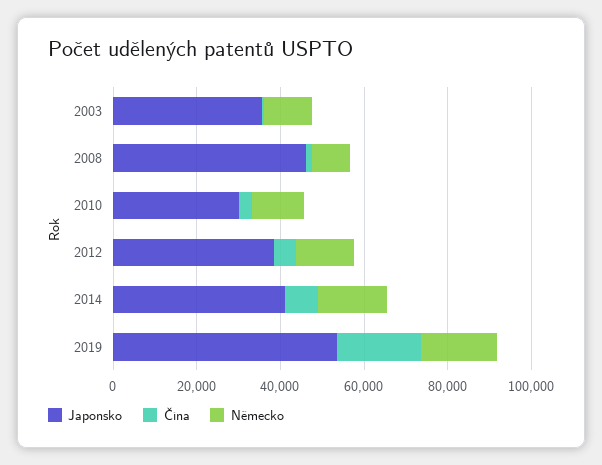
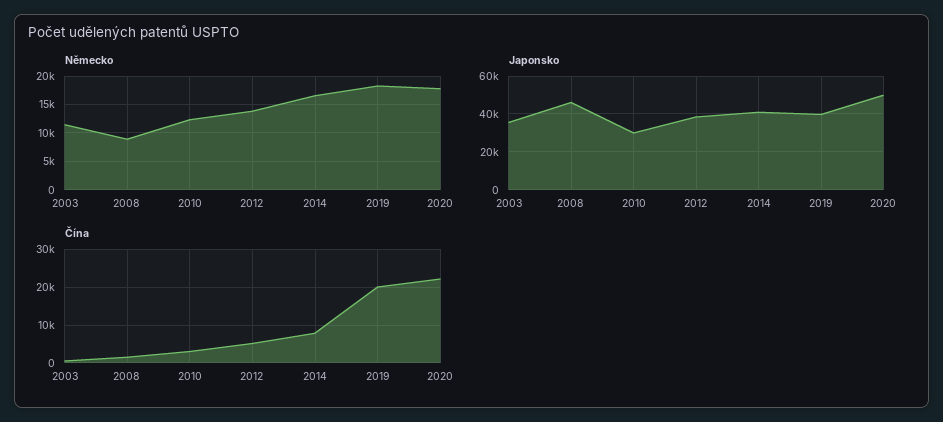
Japonsko, 2019: 55000 -> 40000
Německo, 2020: none -> 17500
Japonsko, 2020: none -> 50000
Čína, 2020: none -> 22000

